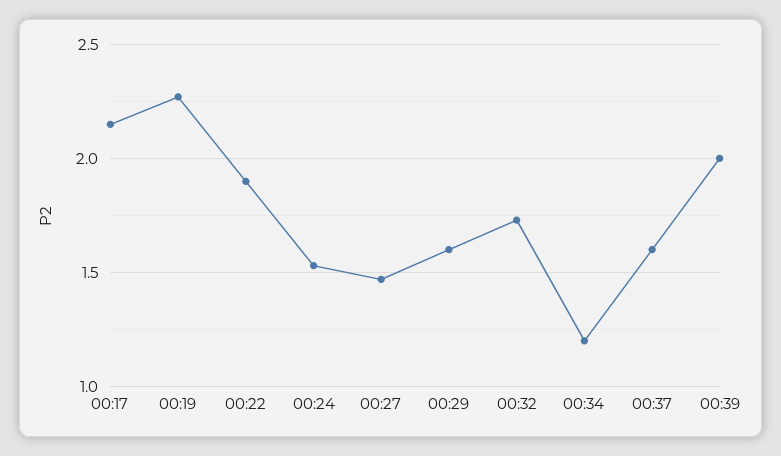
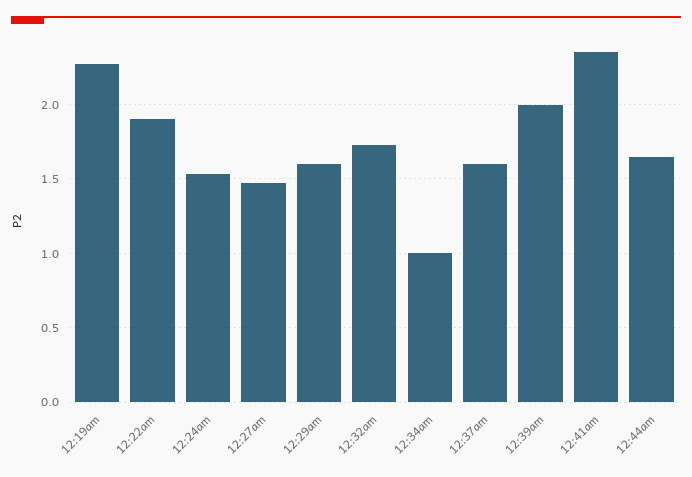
00:17: 2.15 -> none
00:34: 1.2 -> 1
12:41am: none -> 2.35
12:44am: none -> 1.65

